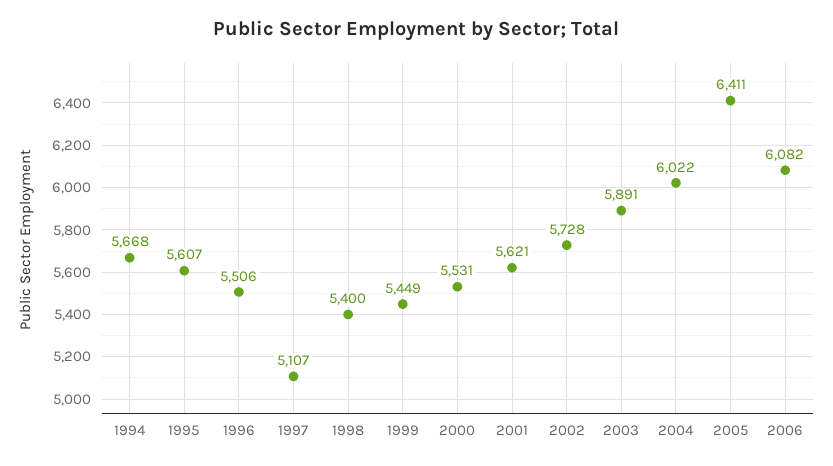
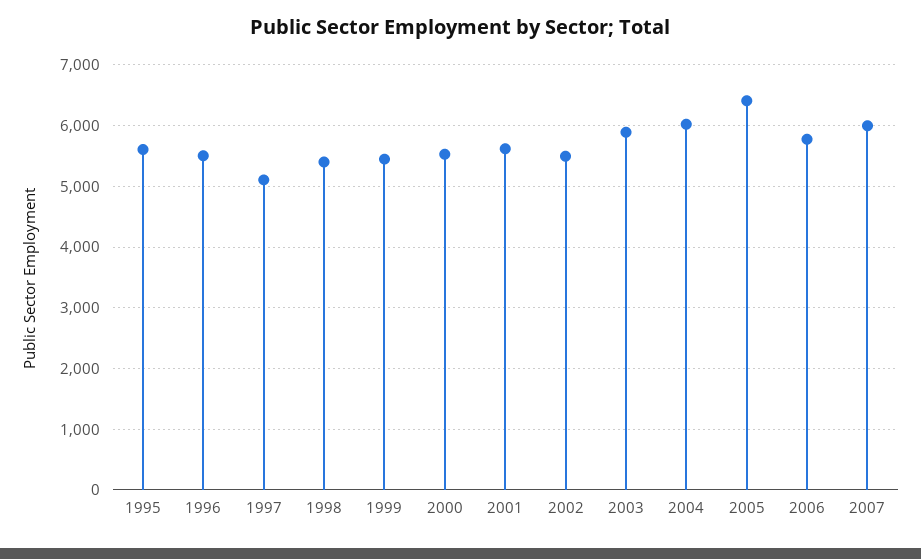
1994: 5668 -> none
2002: 5728 -> 5500
2006: 6082 -> 5800
2007: none -> 6000

